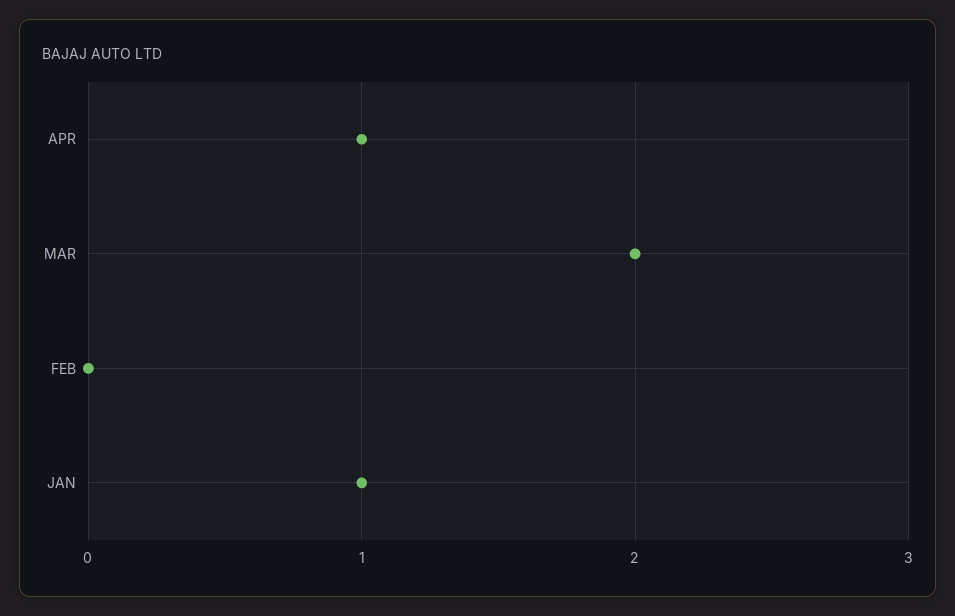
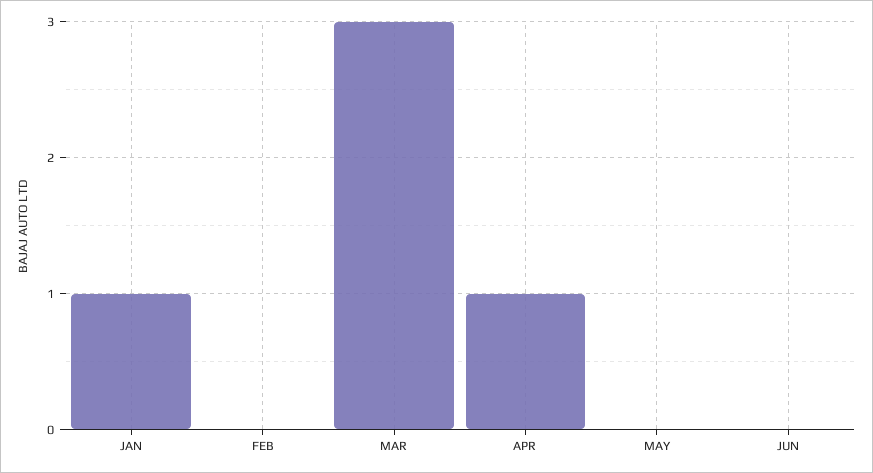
MAR: 2 -> 3
MAY: none -> 0
JUN: none -> 0

